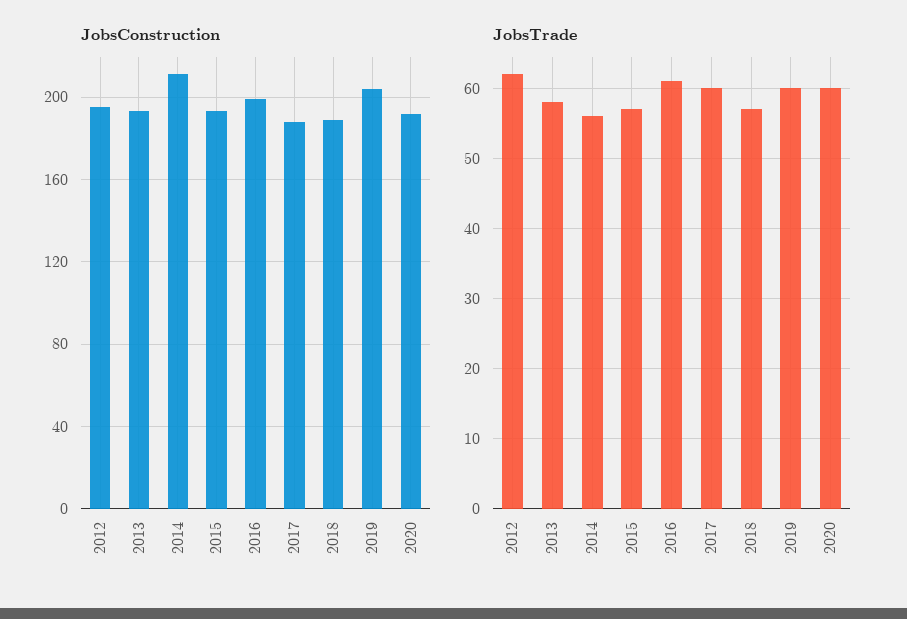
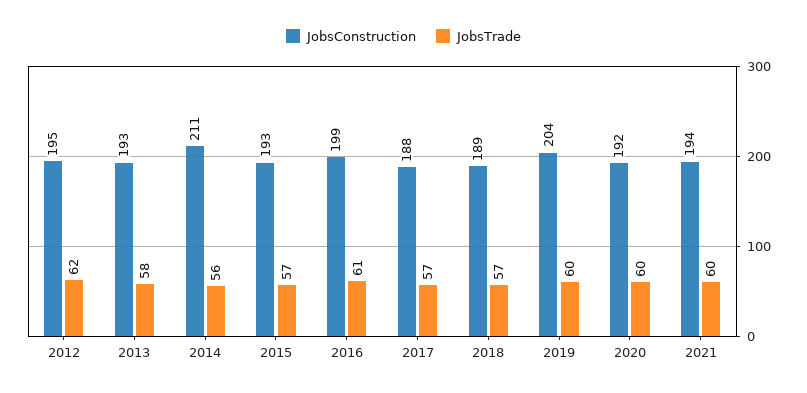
JobsTrade, 2017: 60 -> 57
JobsConstruction, 2021: none -> 194
JobsTrade, 2021: none -> 60

